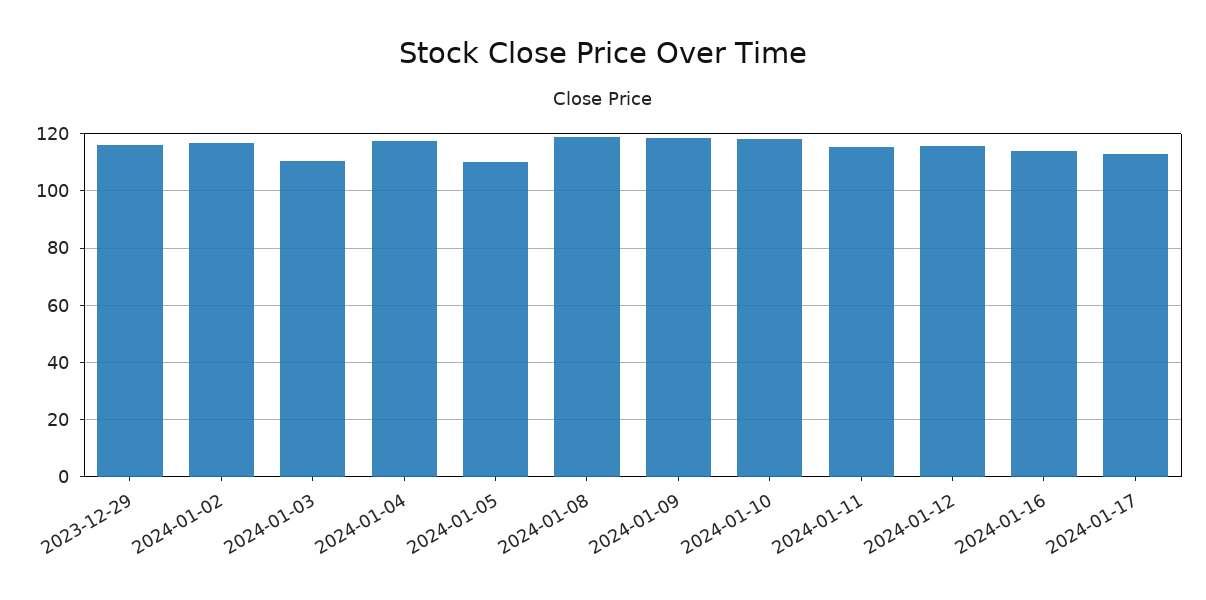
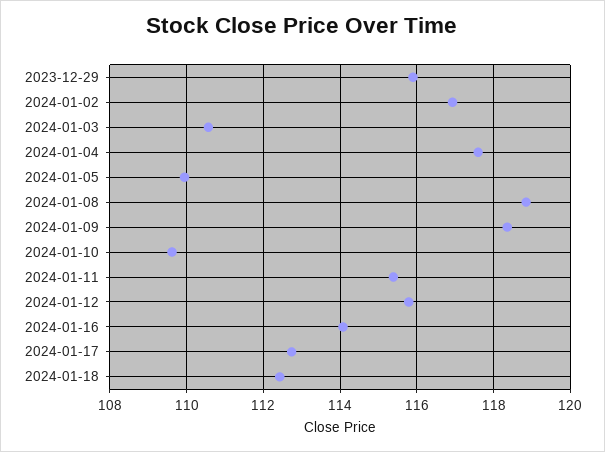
2024-01-10: 117.5 -> 109.6
2024-01-18: none -> 112.4

